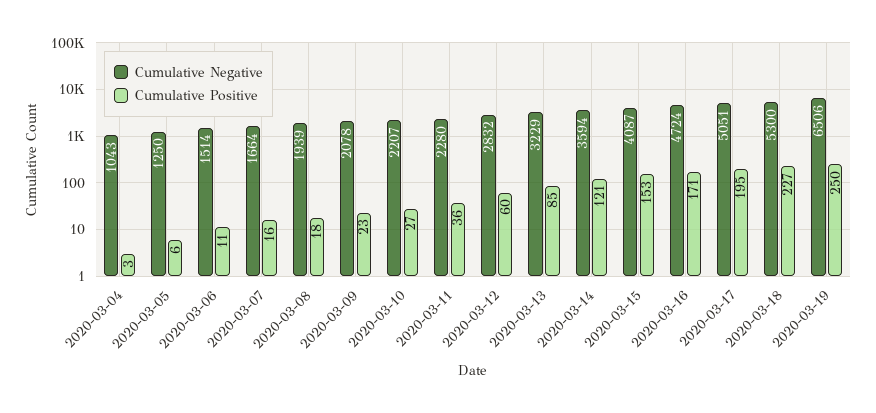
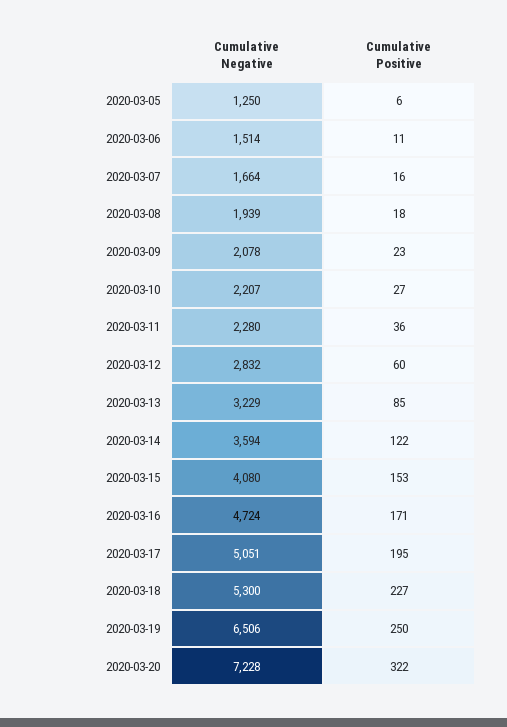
Cumulative Negative, 2020-03-04: 1043 -> none
Cumulative Positive, 2020-03-04: 3 -> none
Cumulative Positive, 2020-03-14: 121 -> 122
Cumulative Negative, 2020-03-15: 4087 -> 4080
Cumulative Negative, 2020-03-20: none -> 7228
Cumulative Positive, 2020-03-20: none -> 322

